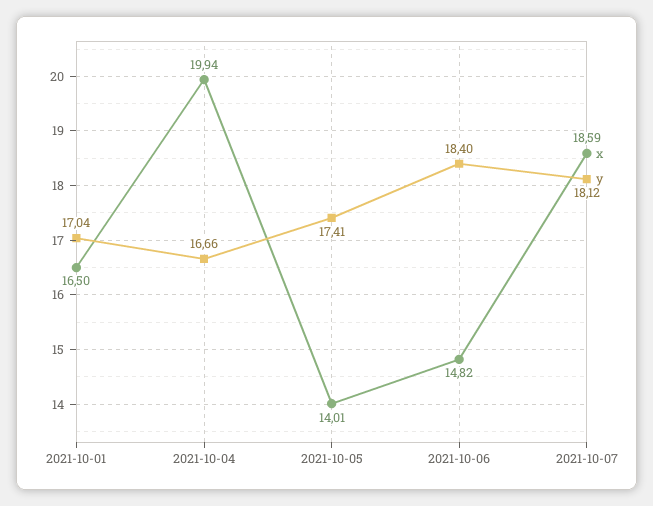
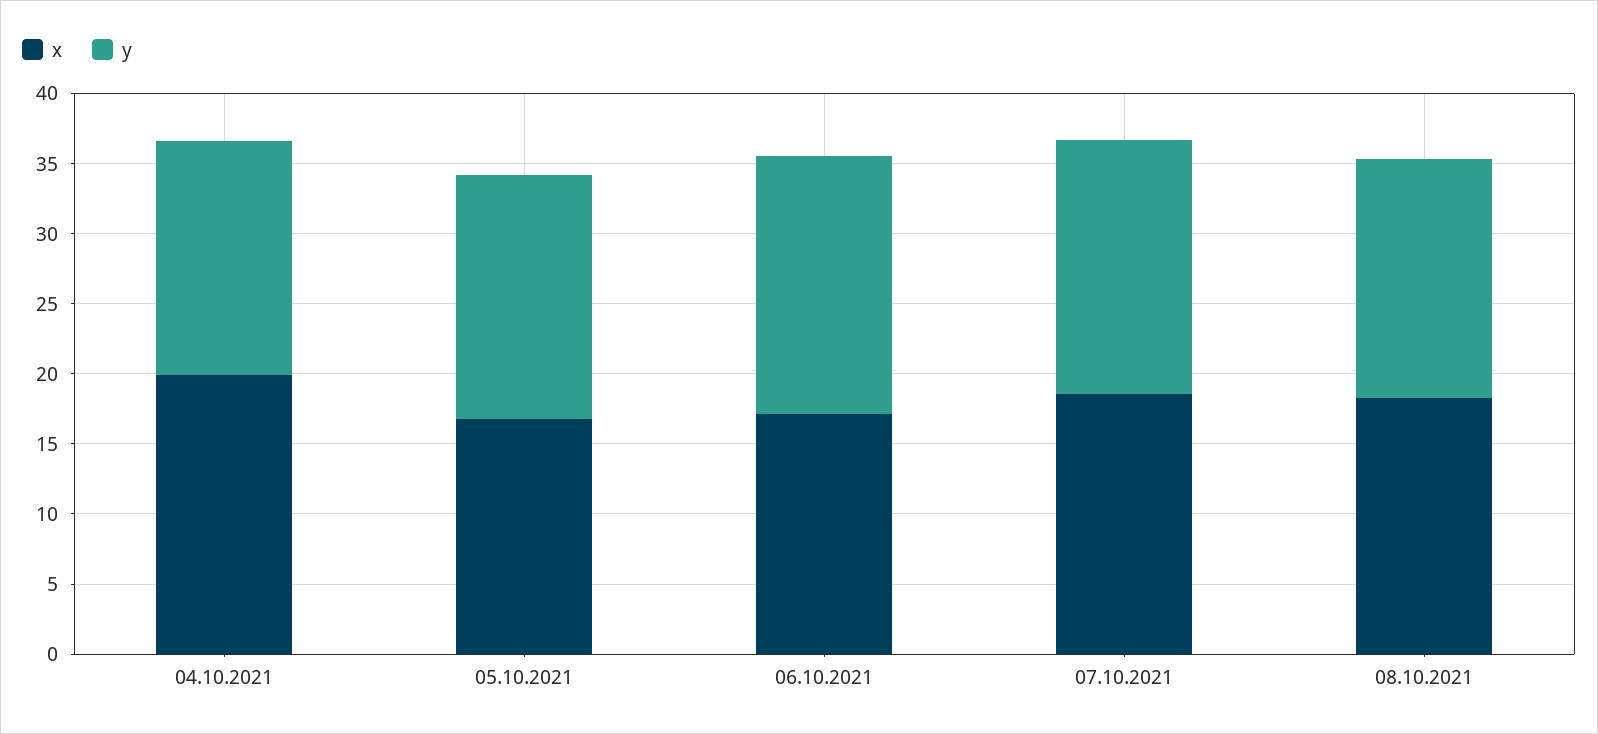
x, 2021-10-01: 16.5 -> none
y, 2021-10-01: 17.04 -> none
x, 2021-10-05: 14.01 -> 17
x, 2021-10-06: 14.82 -> 17
x, 08.10.2021: none -> 18
y, 08.10.2021: none -> 17

